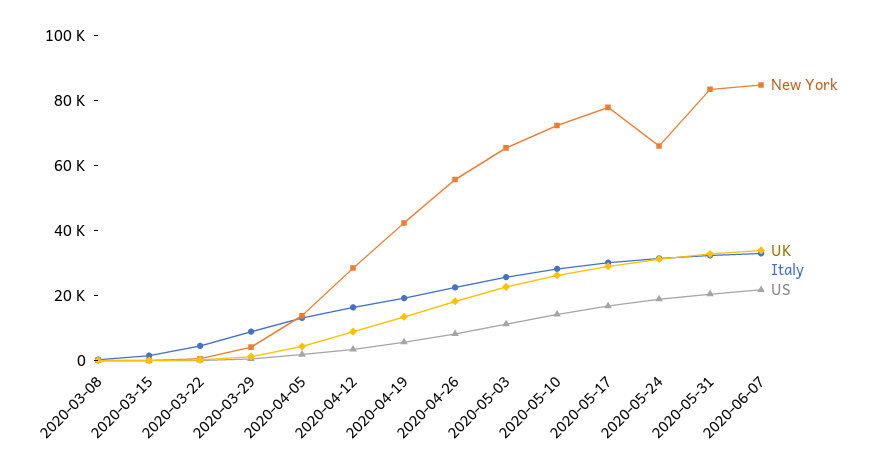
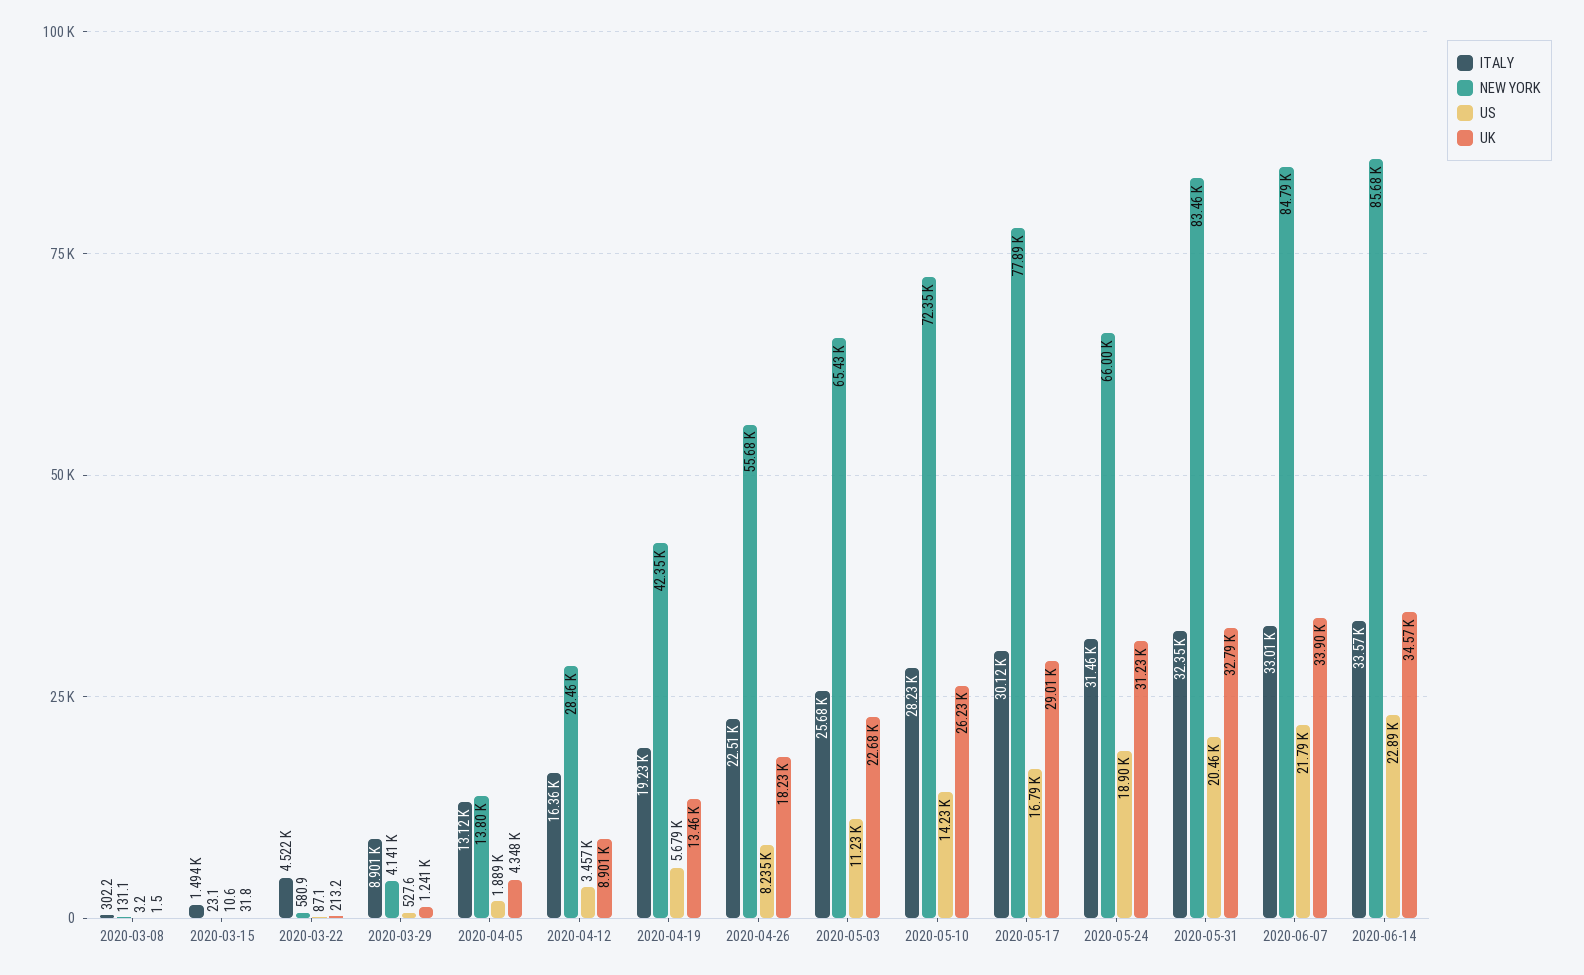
Italy, 2020-06-14: none -> 33570
New York, 2020-06-14: none -> 85680
US, 2020-06-14: none -> 22890
UK, 2020-06-14: none -> 34570

